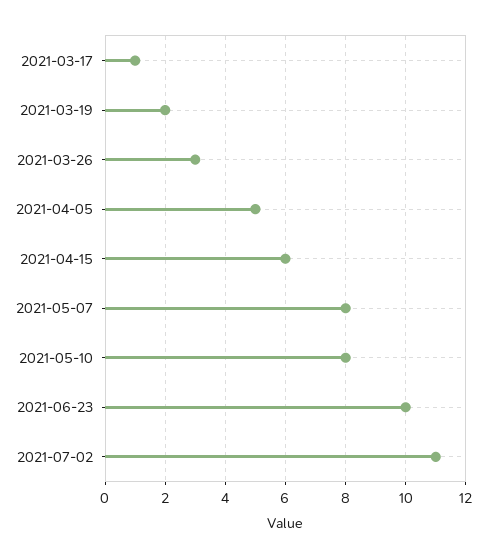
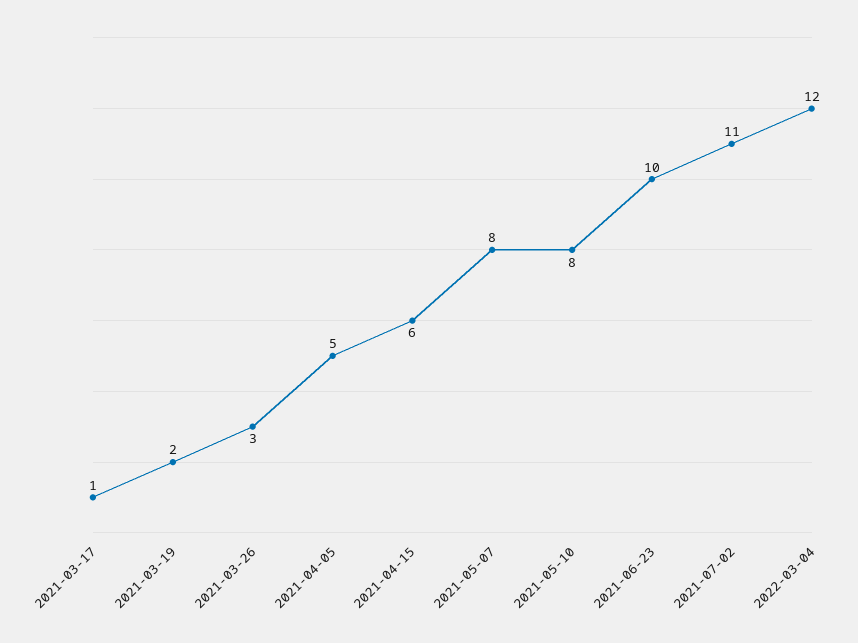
2022-03-04: none -> 12

